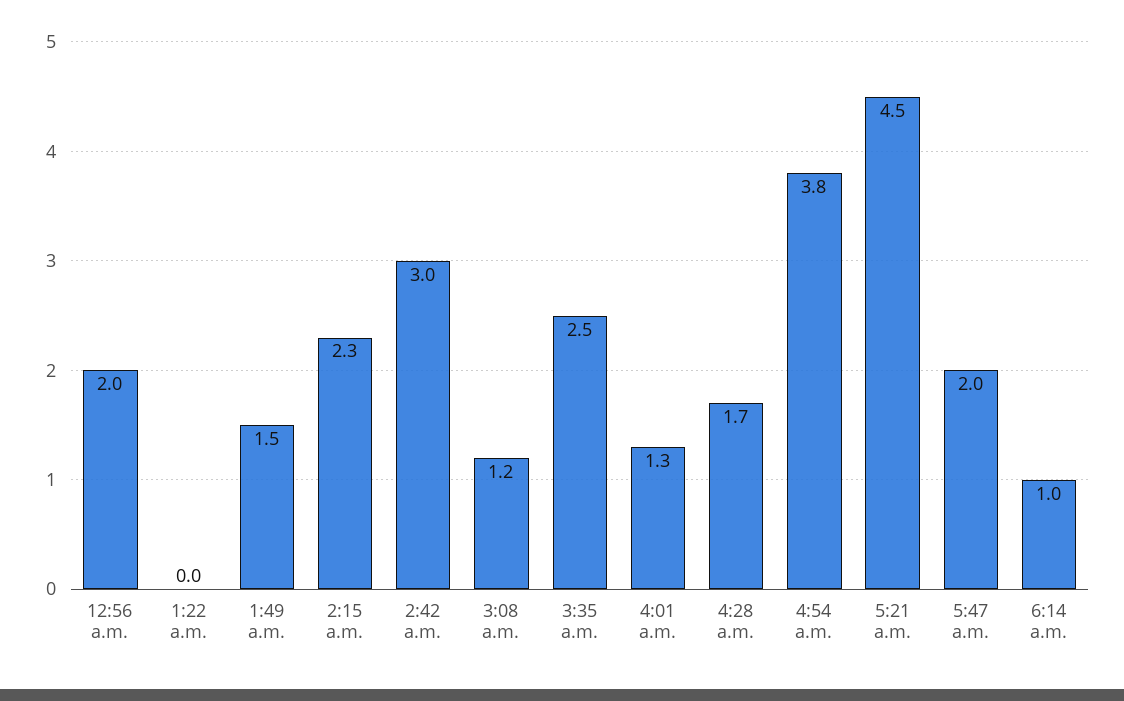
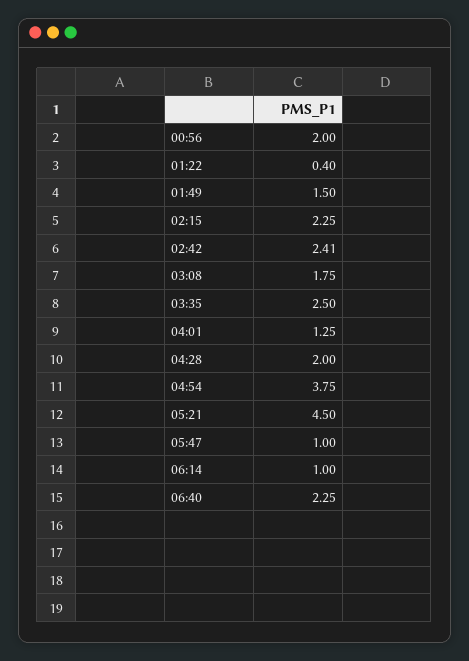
1:22 a.m.: 0 -> 0.4
2:42 a.m.: 3 -> 2.41
3:08 a.m.: 1.2 -> 1.75
4:28 a.m.: 1.7 -> 2
5:47 a.m.: 2 -> 1
06:40: none -> 2.25

